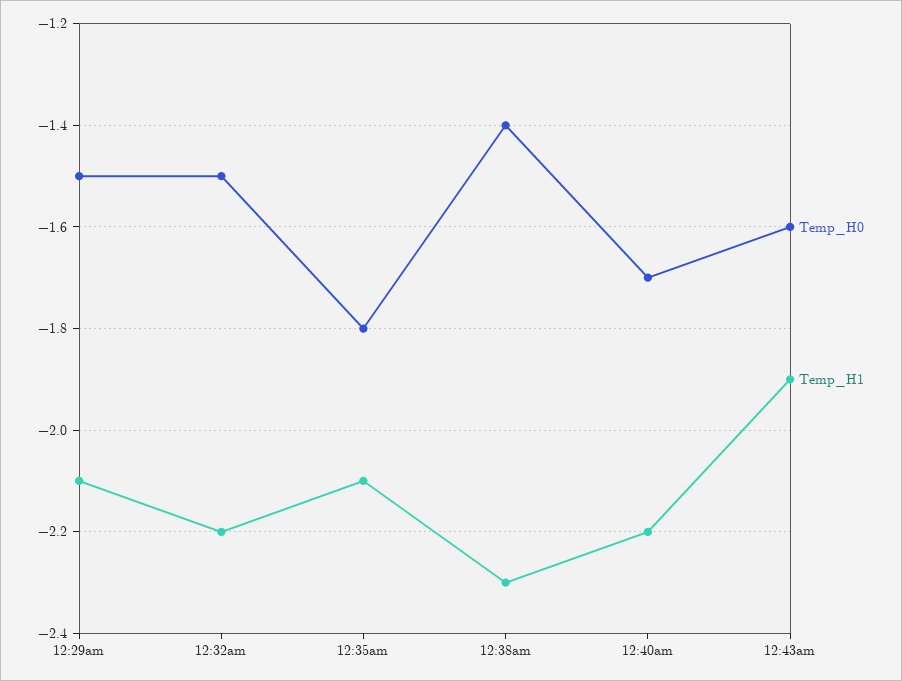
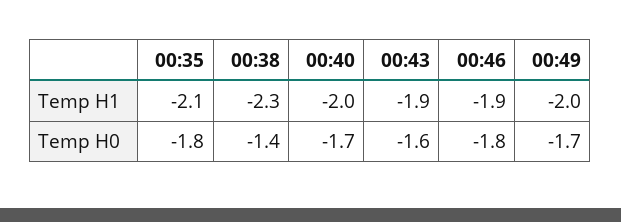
Temp_H0, 12:29am: -1.5 -> none
Temp_H1, 12:29am: -2.1 -> none
Temp_H0, 12:32am: -1.5 -> none
Temp_H1, 12:32am: -2.2 -> none
Temp_H1, 12:40am: -2.2 -> -2
Temp_H1, 00:46: none -> -1.9
Temp_H1, 00:49: none -> -2
Temp_H0, 00:46: none -> -1.8
Temp_H0, 00:49: none -> -1.7

